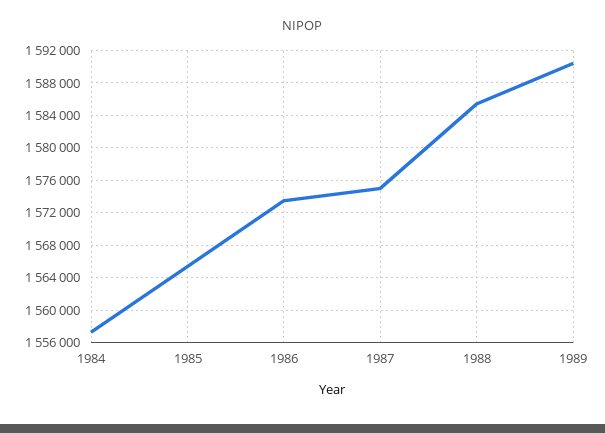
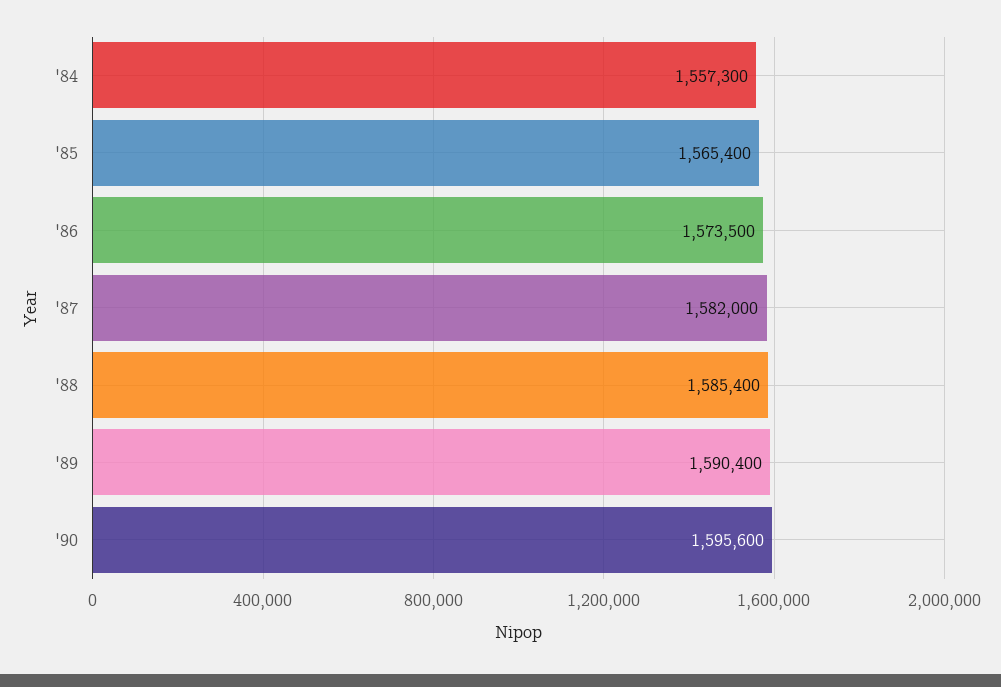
1987: 1575000 -> 1582000
'90: none -> 1595600

